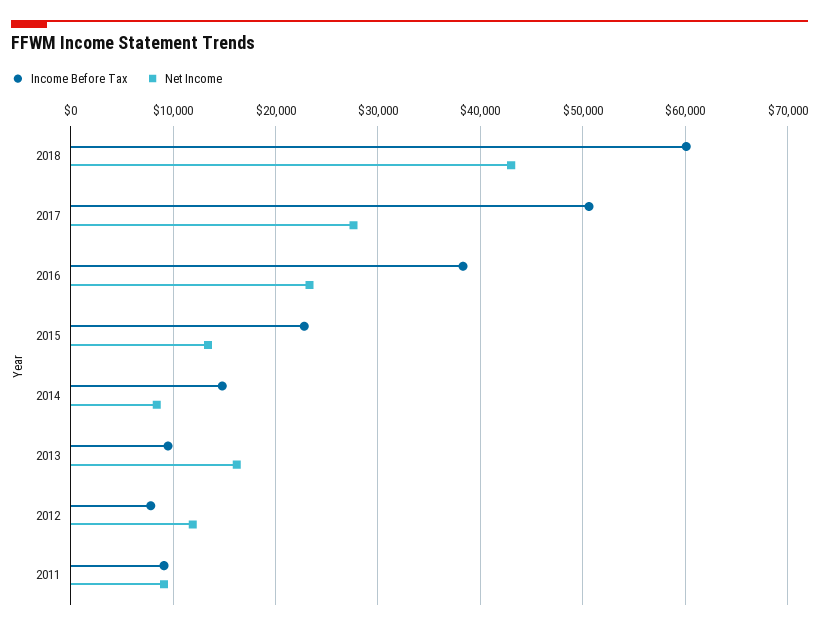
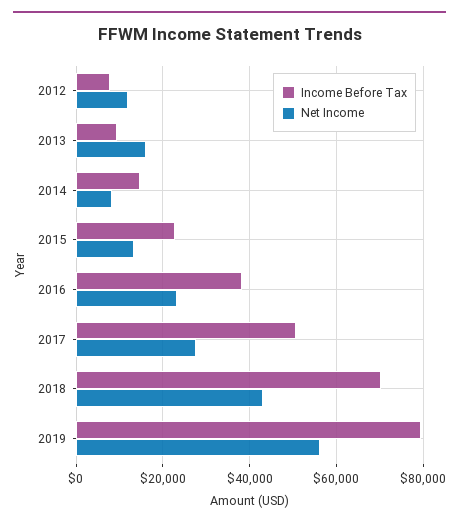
Income Before Tax, 2018: 60000 -> 70000
Income Before Tax, 2011: 9000 -> none
Net Income, 2011: 9000 -> none
Income Before Tax, 2019: none -> 80000
Net Income, 2019: none -> 56000

